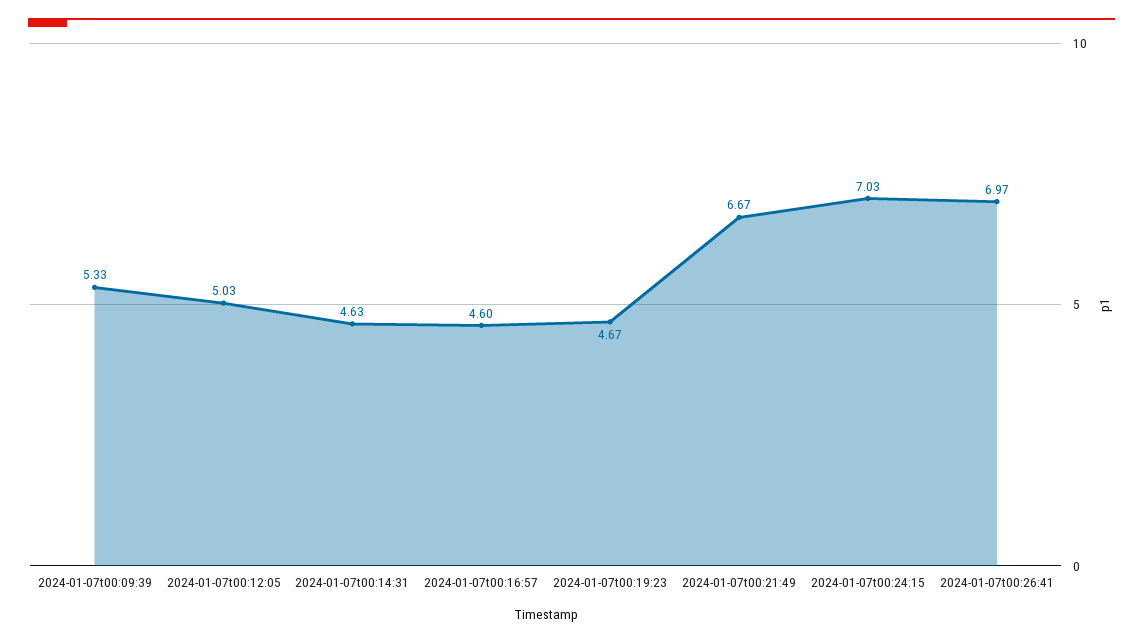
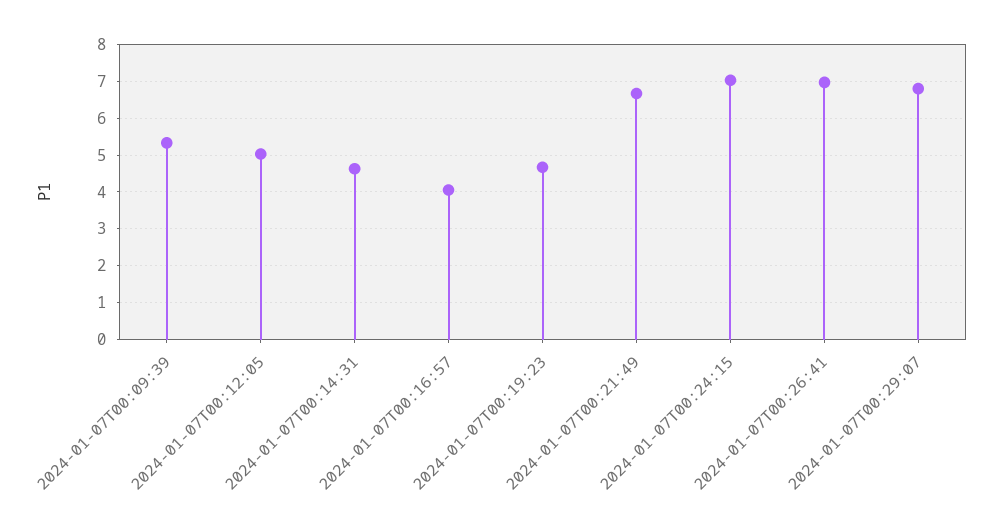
2024-01-07t00:16:57: 4.6 -> 4
2024-01-07T00:29:07: none -> 6.8

